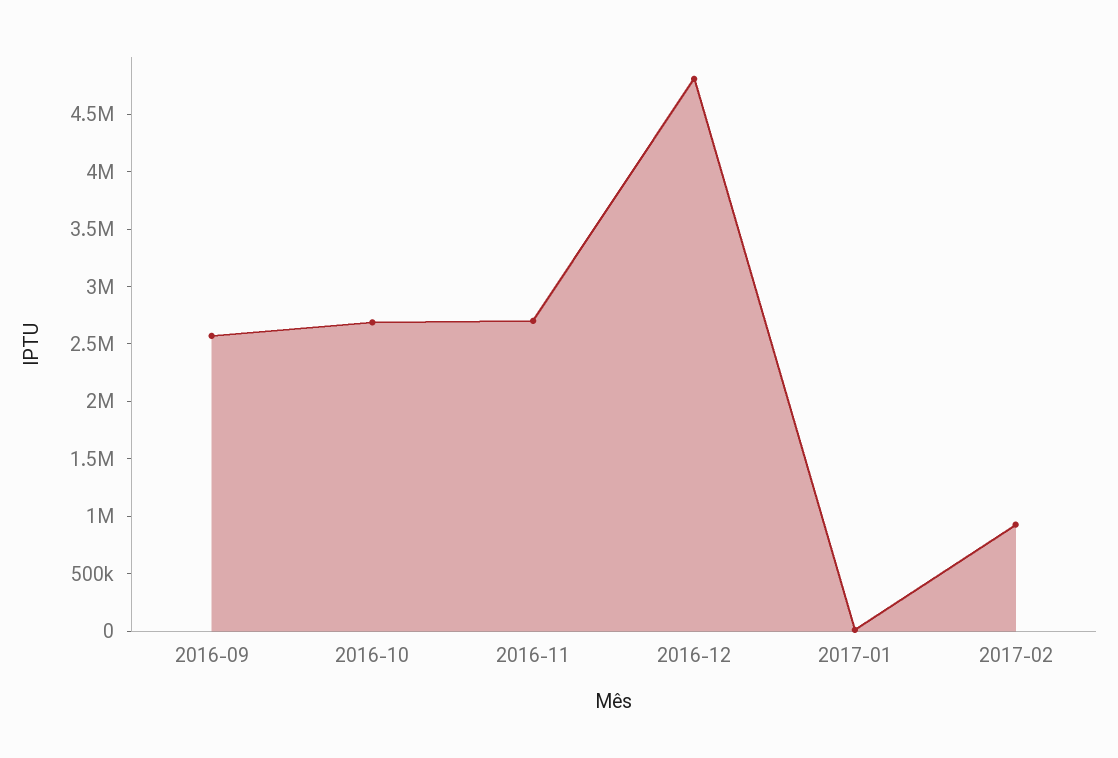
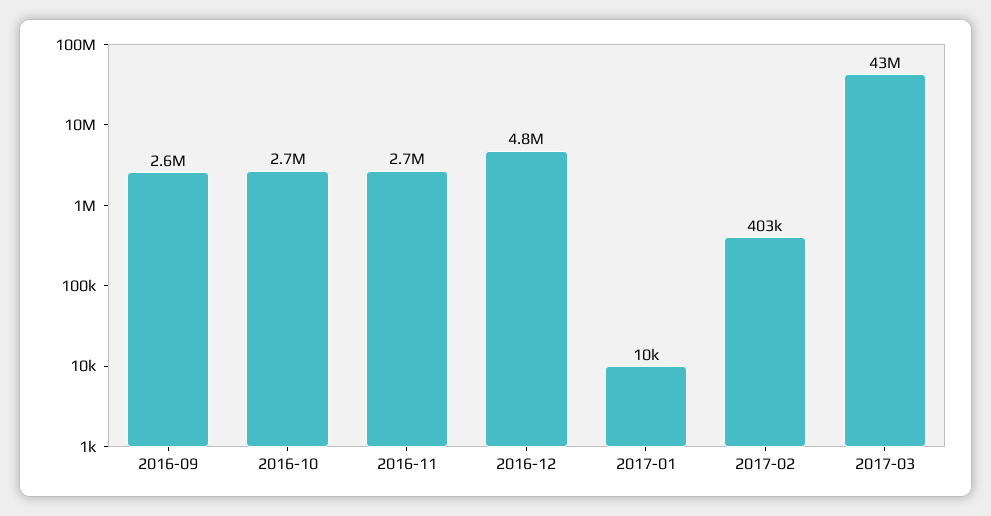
2017-02: 900000 -> 403000
2017-03: none -> 43000000

